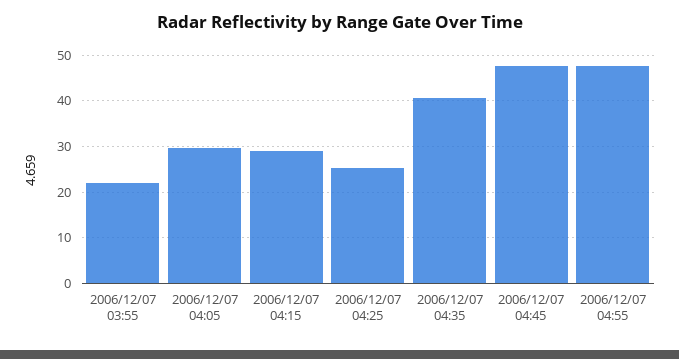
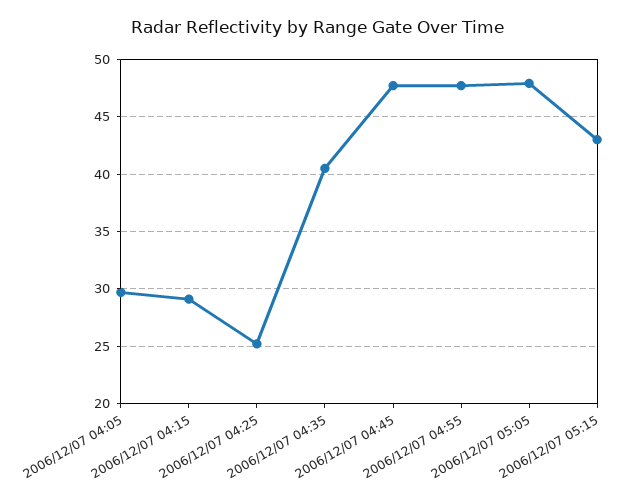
2006/12/07 03:55: 22 -> none
2006/12/07 05:05: none -> 48
2006/12/07 05:15: none -> 43

